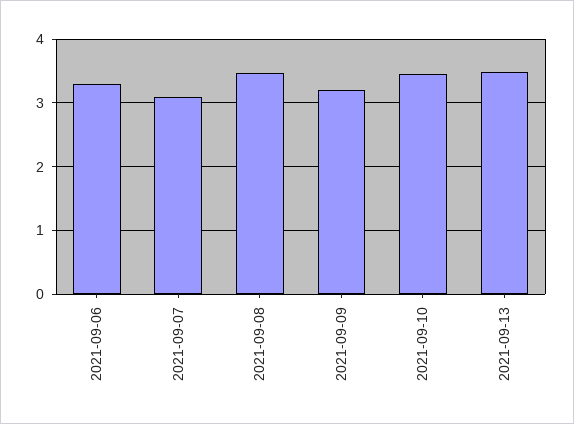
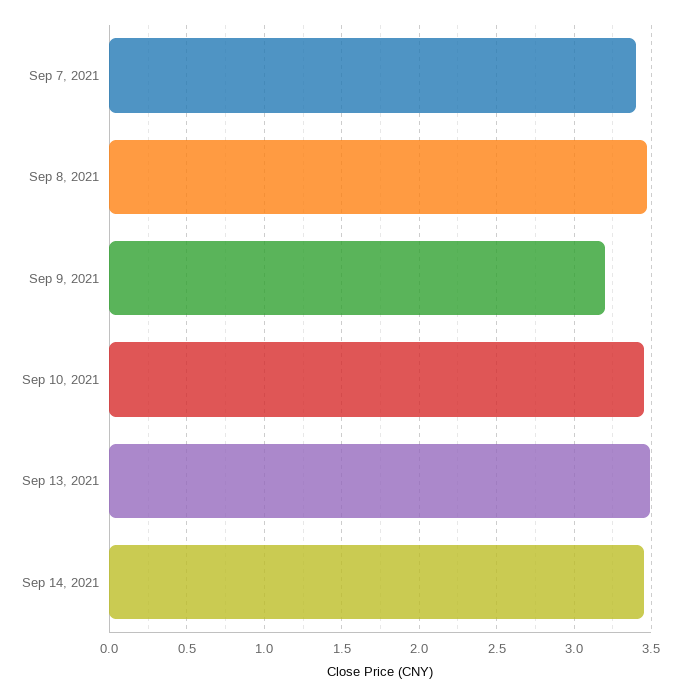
2021-09-06: 3.3 -> none
2021-09-07: 3.1 -> 3.4
Sep 14, 2021: none -> 3.45

